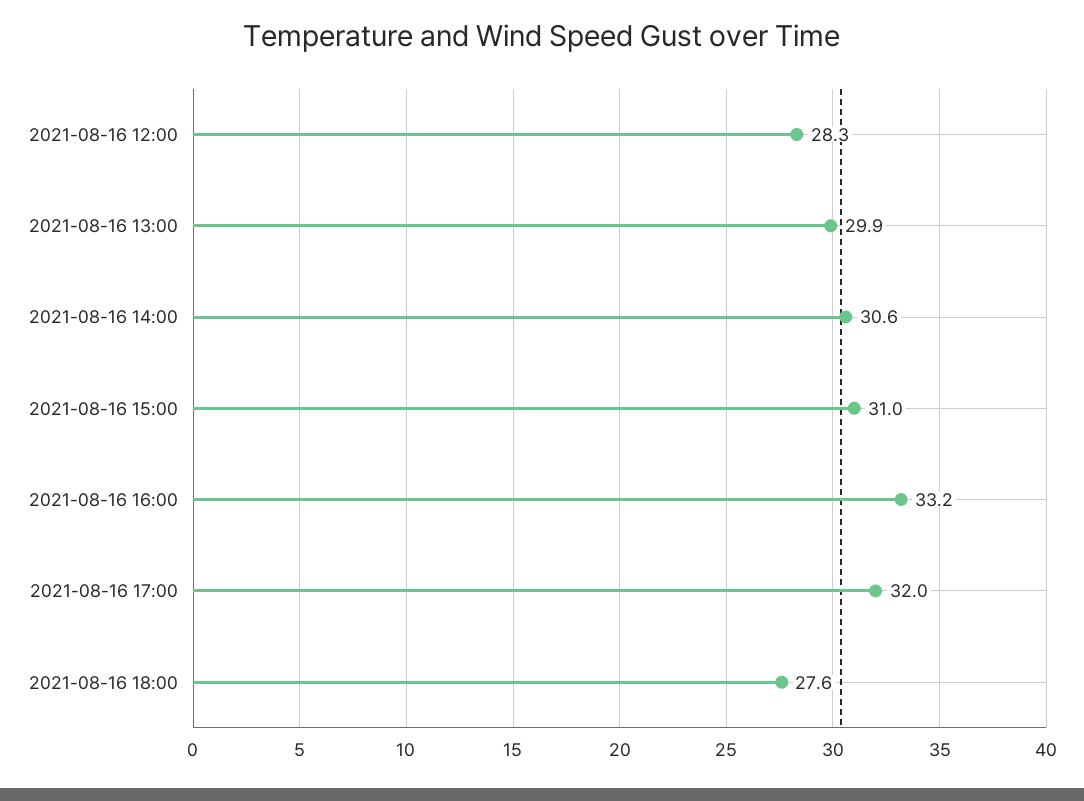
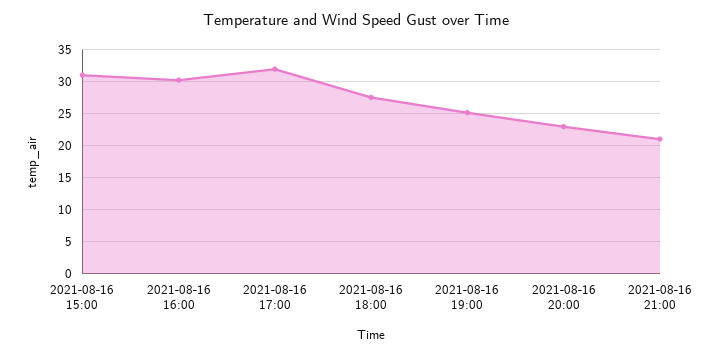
2021-08-16 12:00: 28.3 -> none
2021-08-16 13:00: 29.9 -> none
2021-08-16 14:00: 30.6 -> none
2021-08-16 16:00: 33.2 -> 30
2021-08-16 19:00: none -> 25
2021-08-16 20:00: none -> 23
2021-08-16 21:00: none -> 21

